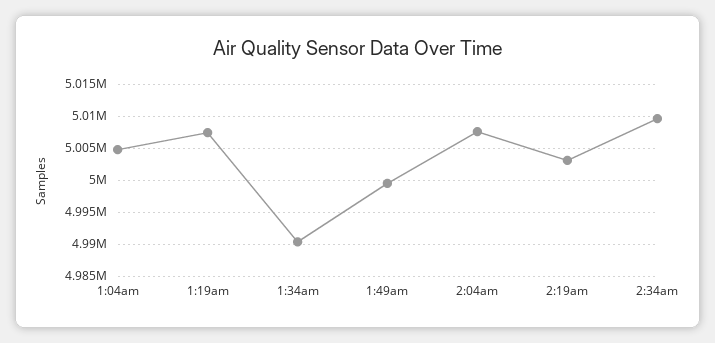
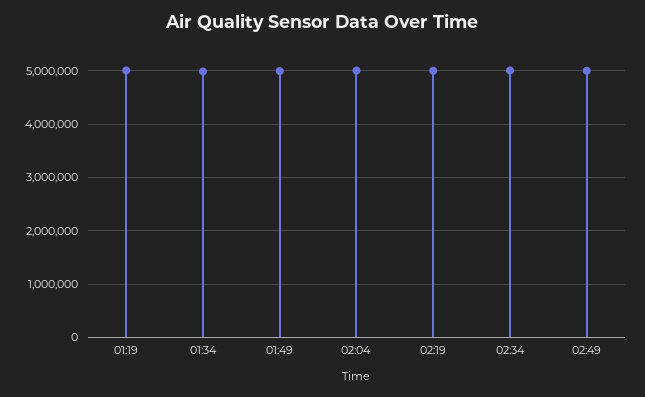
1:04am: 5005000 -> none
02:49: none -> 5000000

